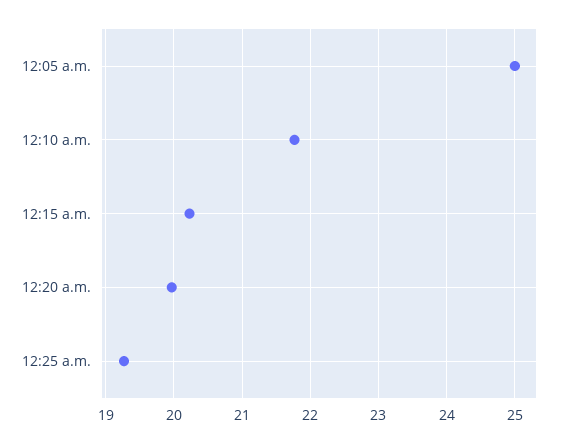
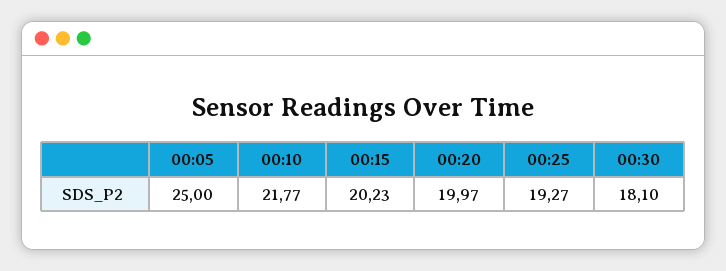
00:30: none -> 18.1

